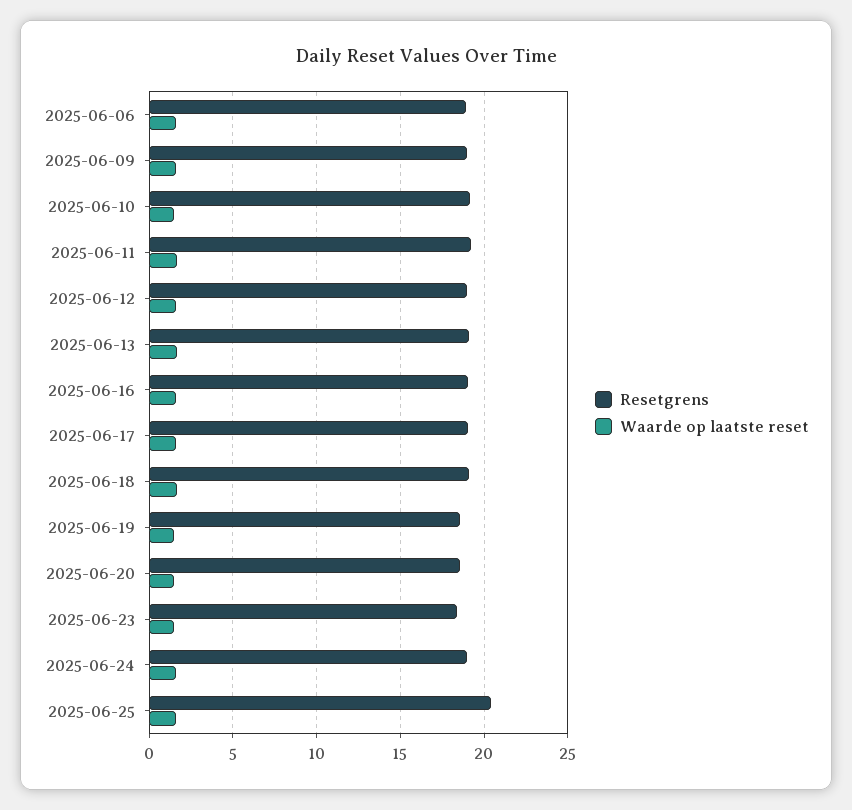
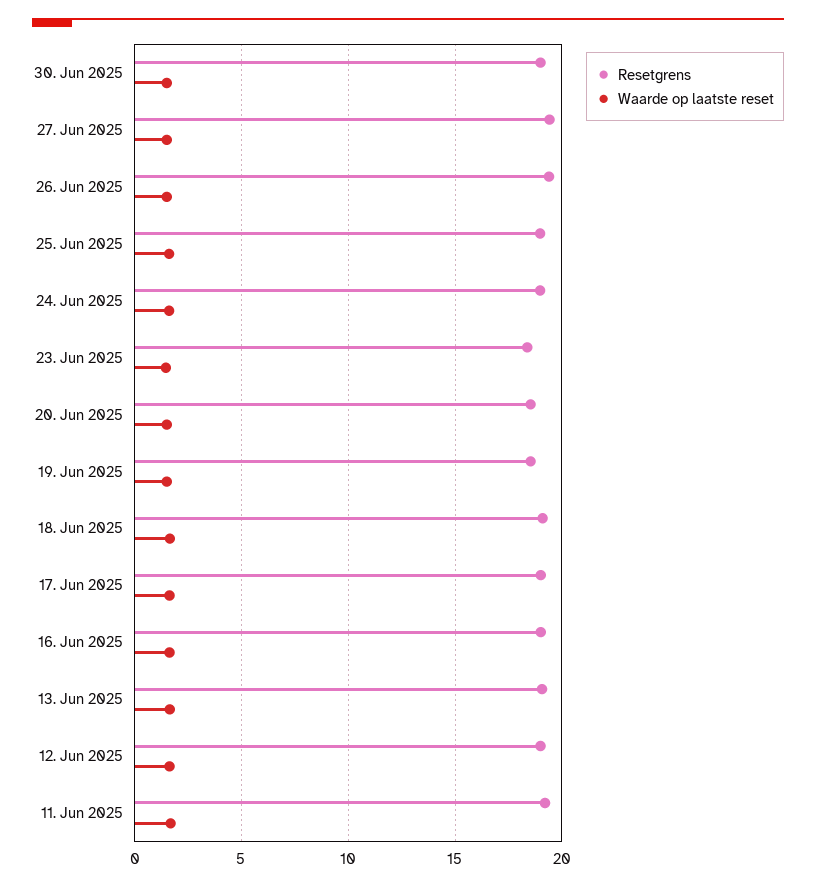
Resetgrens, 2025-06-06: 19 -> none
Waarde op laatste reset, 2025-06-06: 1.5 -> none
Resetgrens, 2025-06-09: 19 -> none
Waarde op laatste reset, 2025-06-09: 1.5 -> none
Resetgrens, 2025-06-10: 19 -> none
Waarde op laatste reset, 2025-06-10: 1.5 -> none
Resetgrens, 2025-06-25: 20.5 -> 19
Resetgrens, 30. Jun 2025: none -> 19
Waarde op laatste reset, 30. Jun 2025: none -> 1.5
Resetgrens, 27. Jun 2025: none -> 19.5
Waarde op laatste reset, 27. Jun 2025: none -> 1.5
Resetgrens, 26. Jun 2025: none -> 19.5
Waarde op laatste reset, 26. Jun 2025: none -> 1.5

